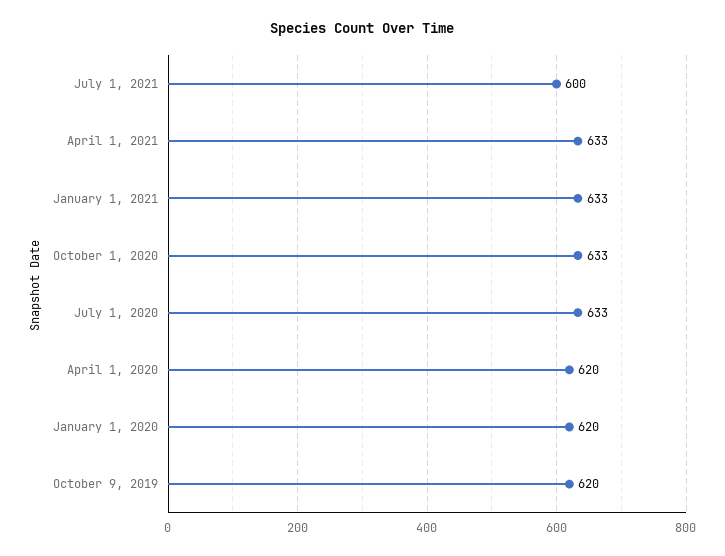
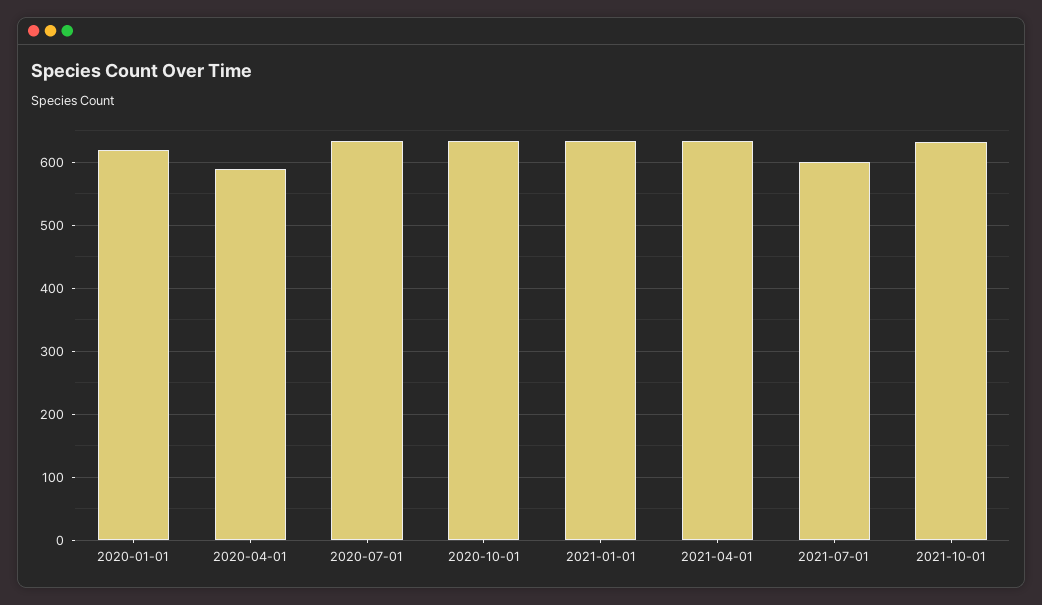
April 1, 2020: 620 -> 590
October 9, 2019: 620 -> none
2021-10-01: none -> 630

